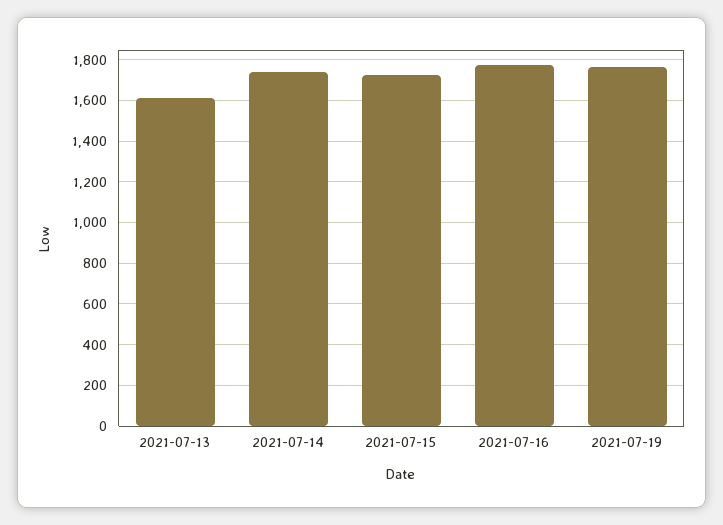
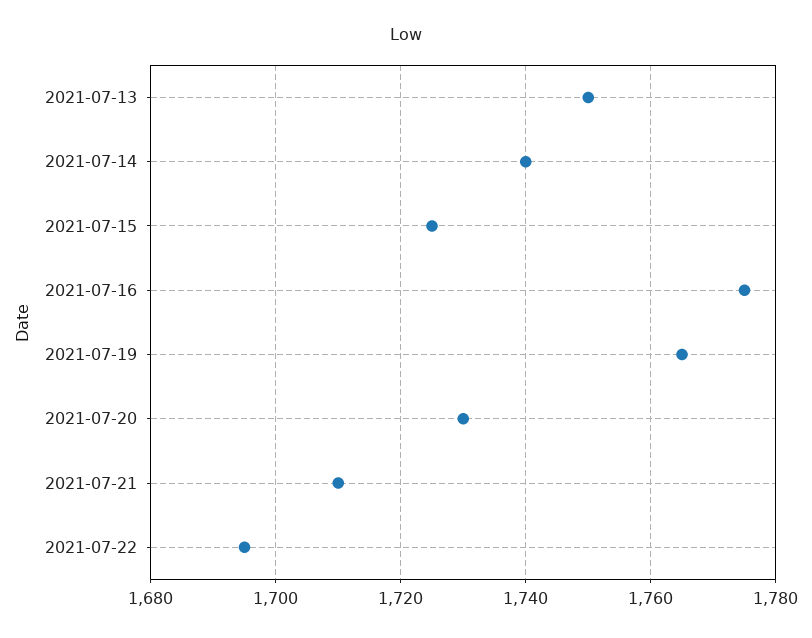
2021-07-13: 1600 -> 1750
2021-07-20: none -> 1730
2021-07-21: none -> 1710
2021-07-22: none -> 1695

